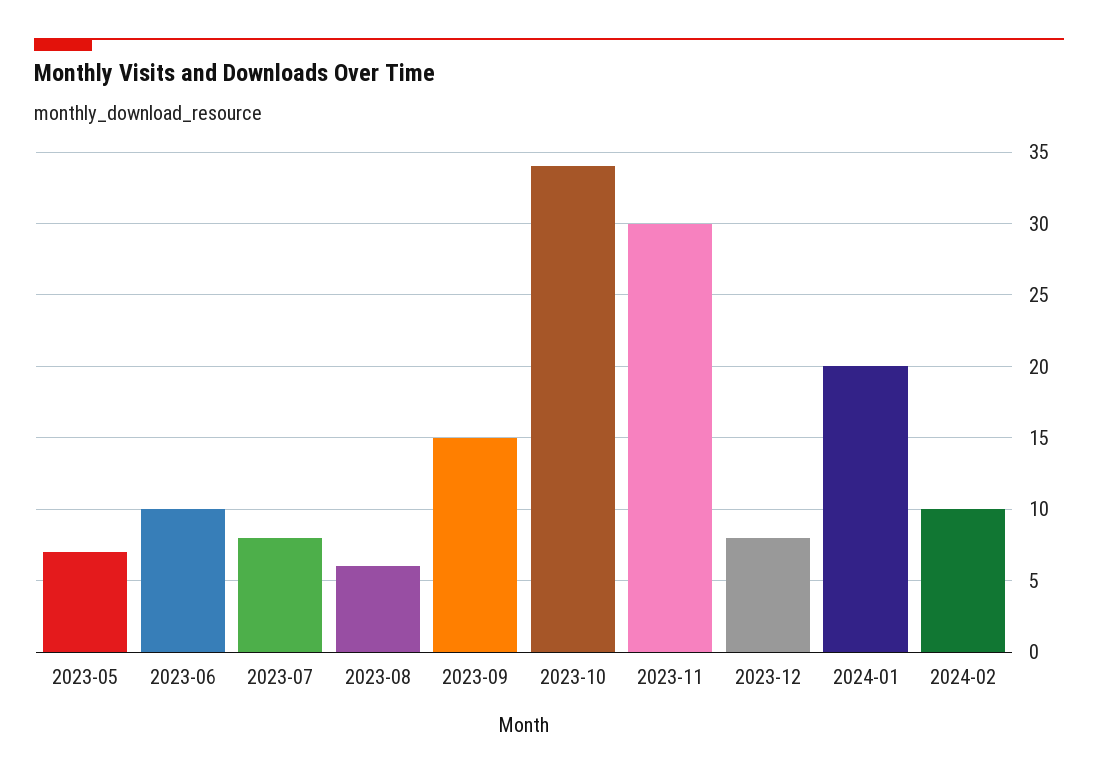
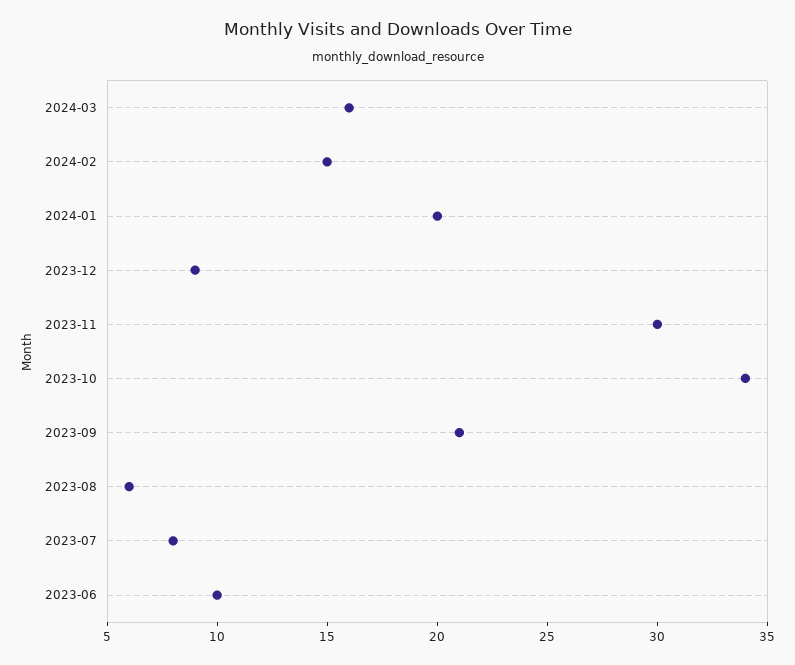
2023-05: 7 -> none
2023-09: 15 -> 21
2023-12: 8 -> 9
2024-02: 10 -> 15
2024-03: none -> 16

